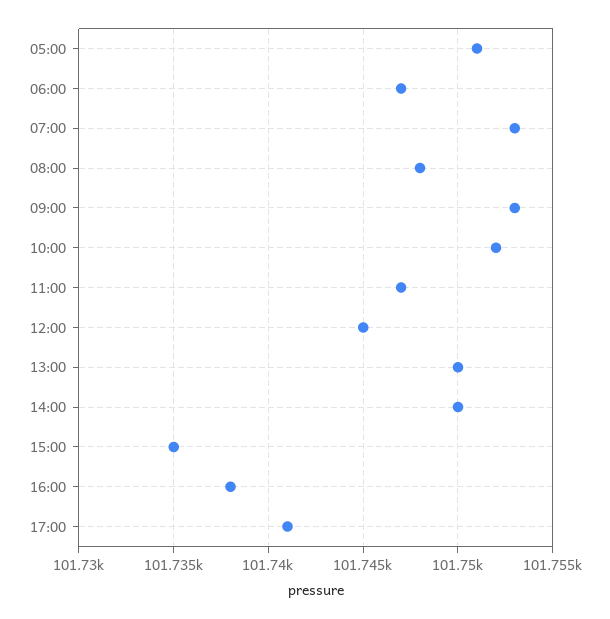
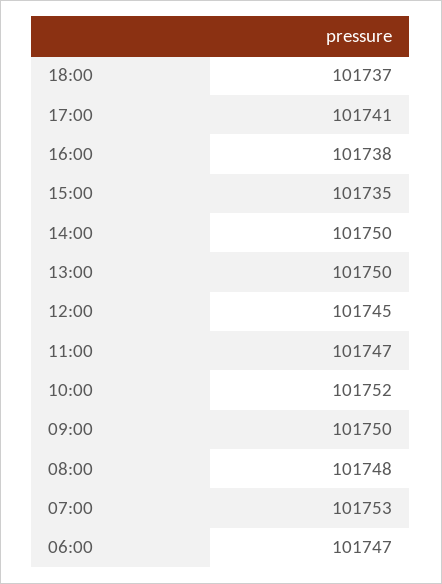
05:00: 101751 -> none
09:00: 101753 -> 101750
18:00: none -> 101737

